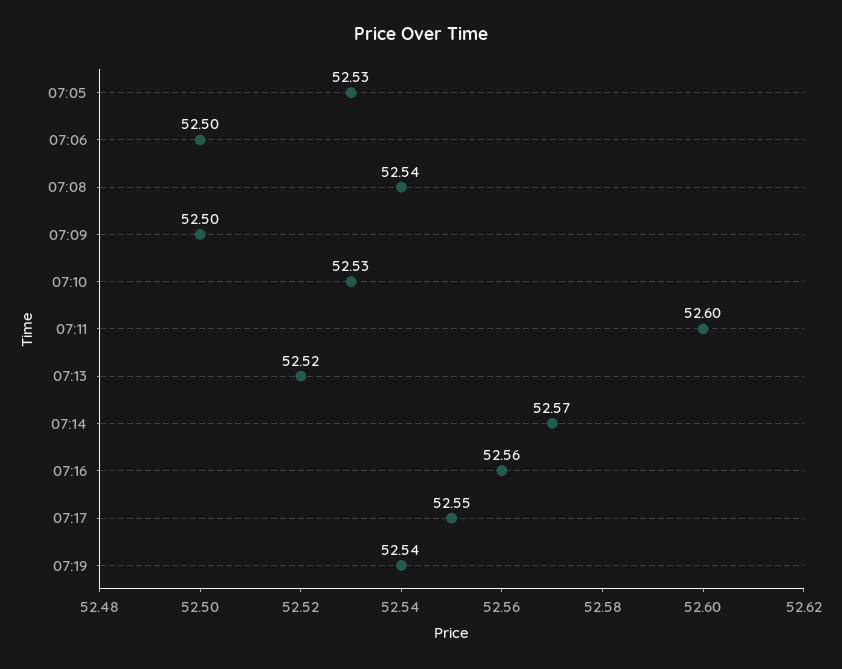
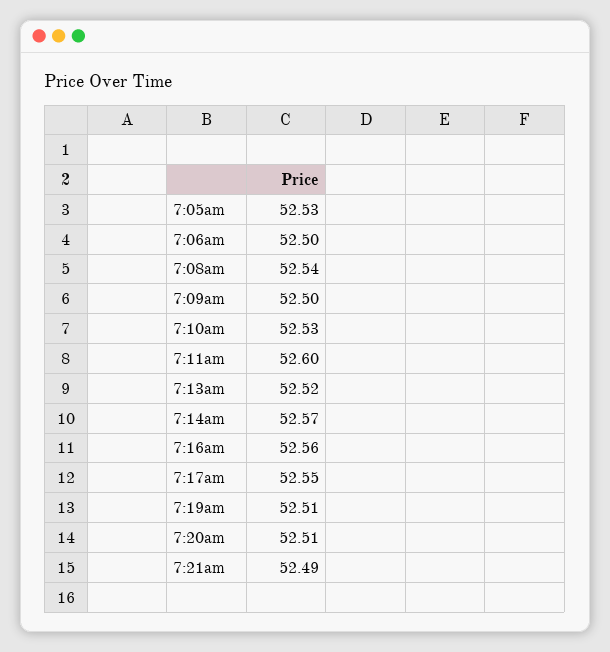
07:19: 52.54 -> 52.51
7:20am: none -> 52.51
7:21am: none -> 52.49

